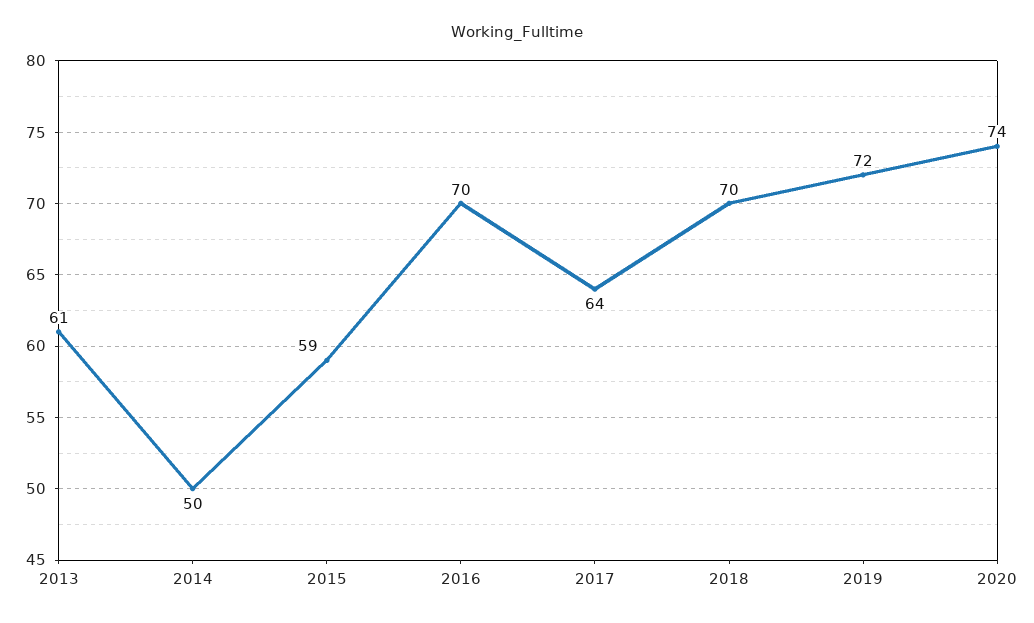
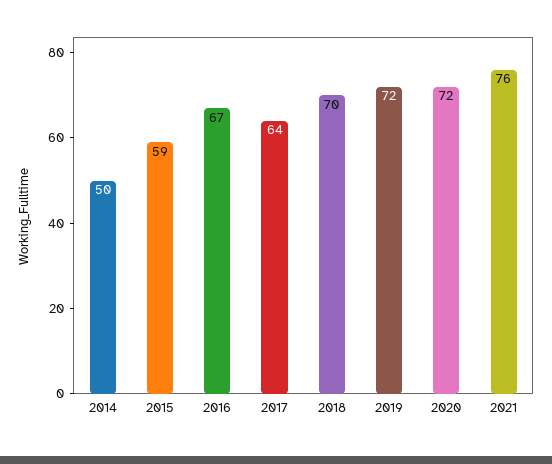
2013: 61 -> none
2016: 70 -> 67
2020: 74 -> 72
2021: none -> 76

